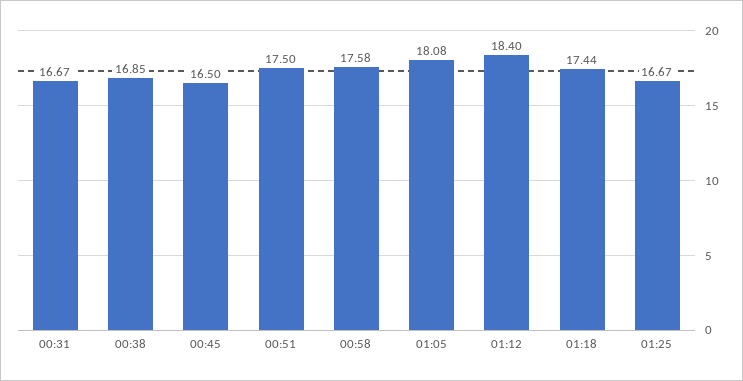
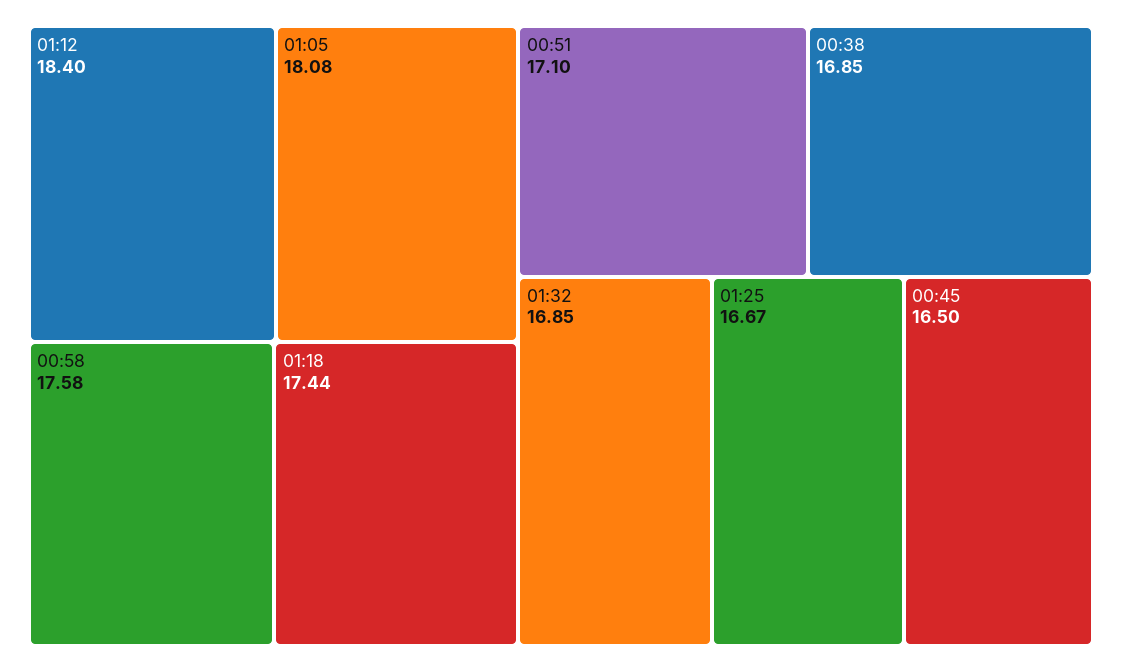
00:31: 16.67 -> none
00:51: 17.5 -> 17.1
01:32: none -> 16.85

